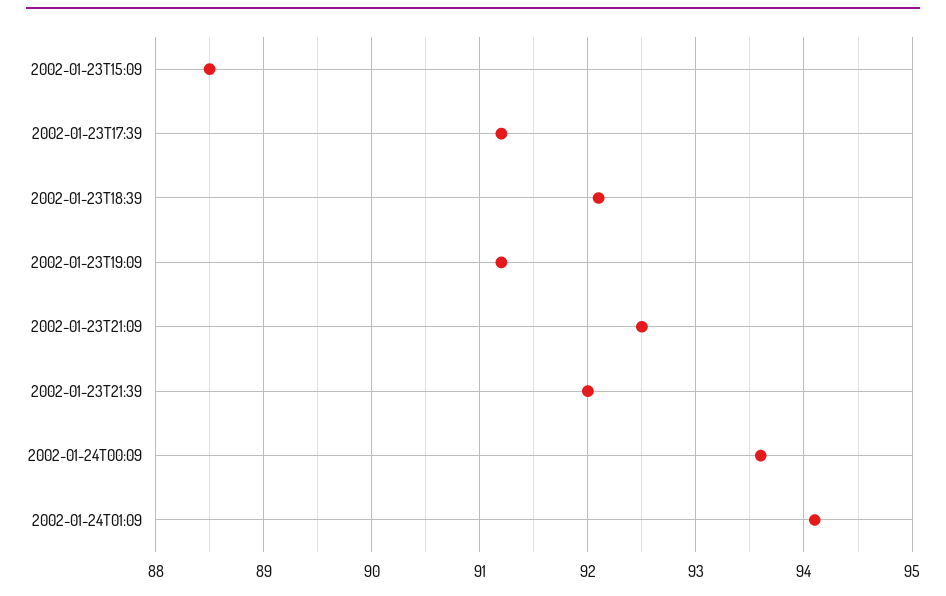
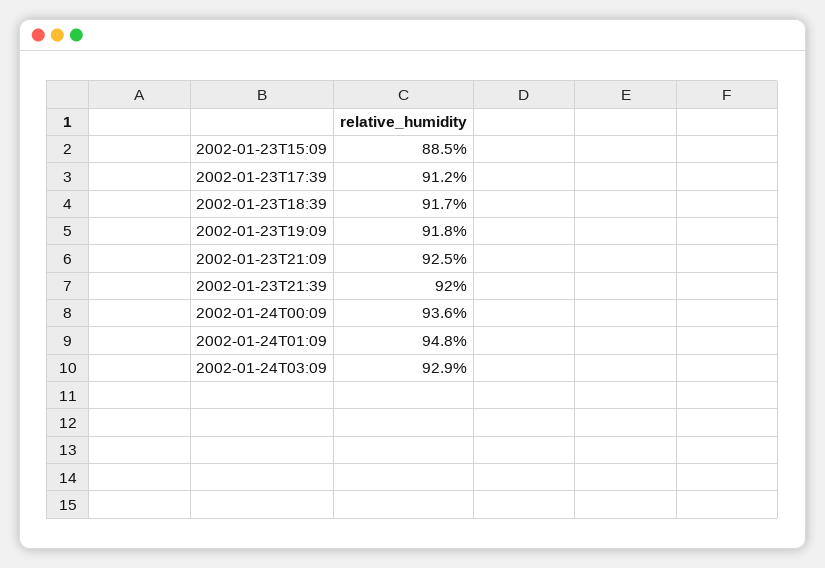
2002-01-23T18:39: 92.1 -> 91.7
2002-01-23T19:09: 91.2 -> 91.8
2002-01-24T01:09: 94.1 -> 94.8
2002-01-24T03:09: none -> 92.9

